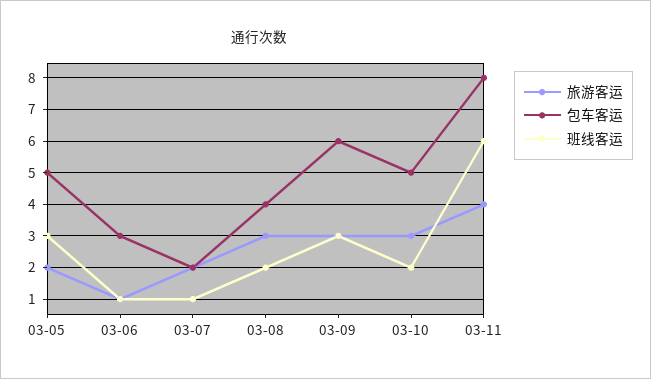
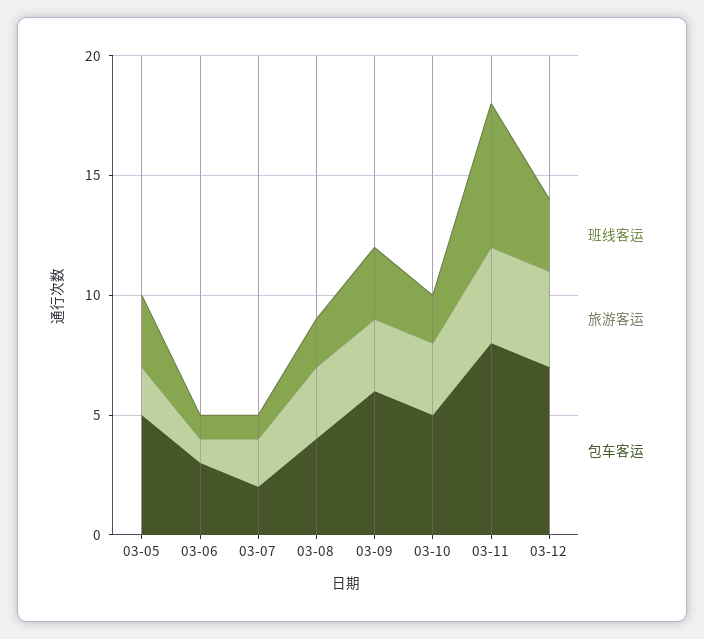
班线客运, 03-12: none -> 3
旅游客运, 03-12: none -> 4
包车客运, 03-12: none -> 7

